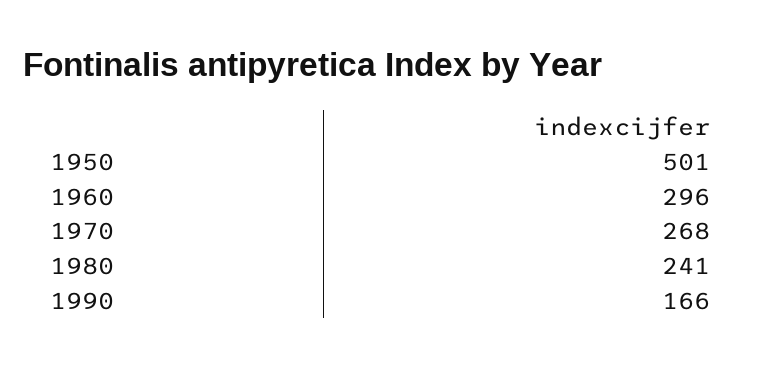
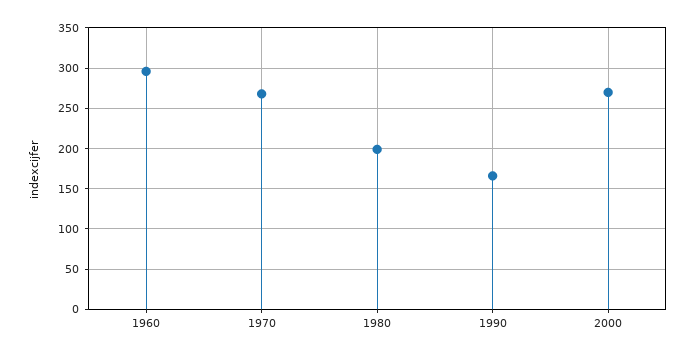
1950: 501 -> none
1980: 241 -> 200
2000: none -> 270

